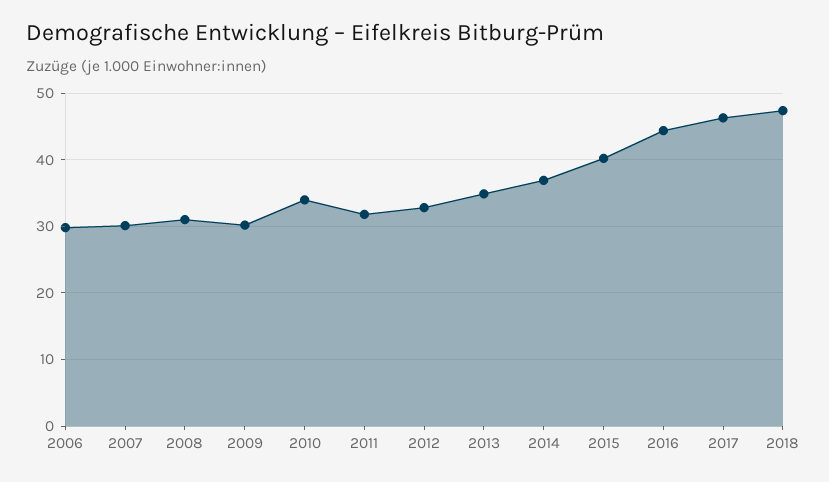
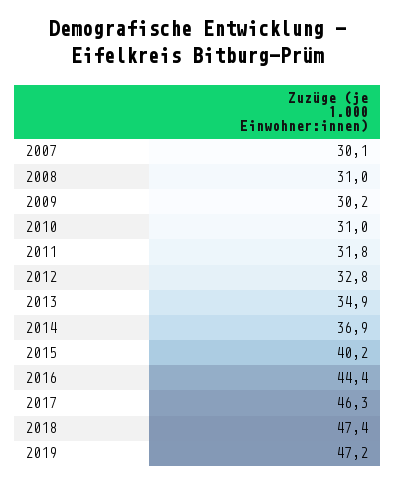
2006: 30 -> none
2010: 34 -> 31
2019: none -> 47.2

